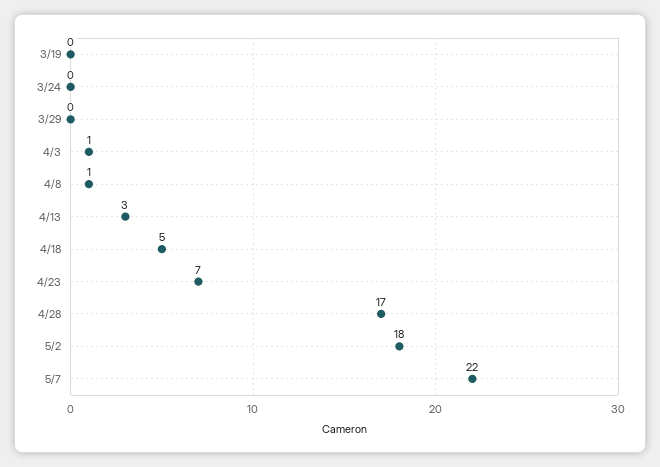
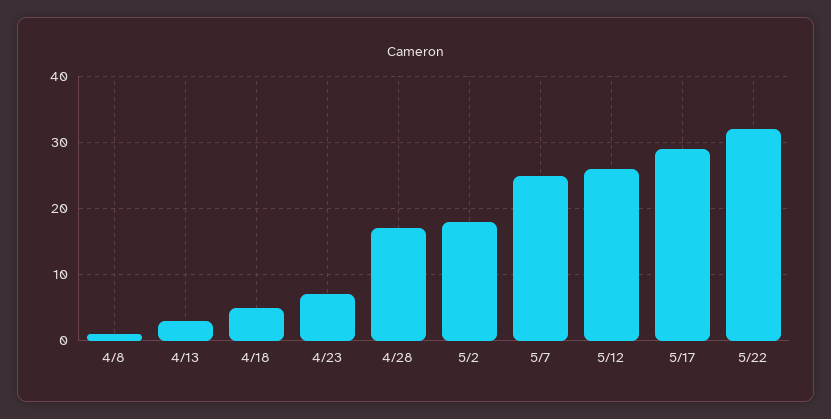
3/19: 0 -> none
3/24: 0 -> none
3/29: 0 -> none
4/3: 1 -> none
5/7: 22 -> 25
5/12: none -> 26
5/17: none -> 29
5/22: none -> 32

